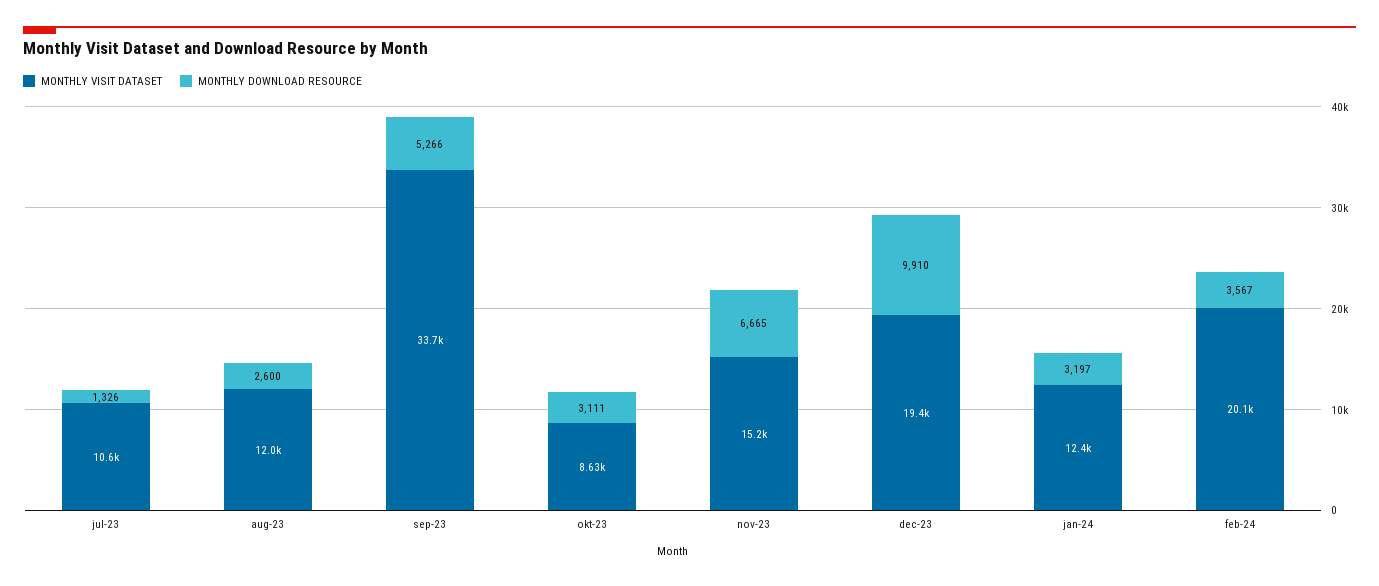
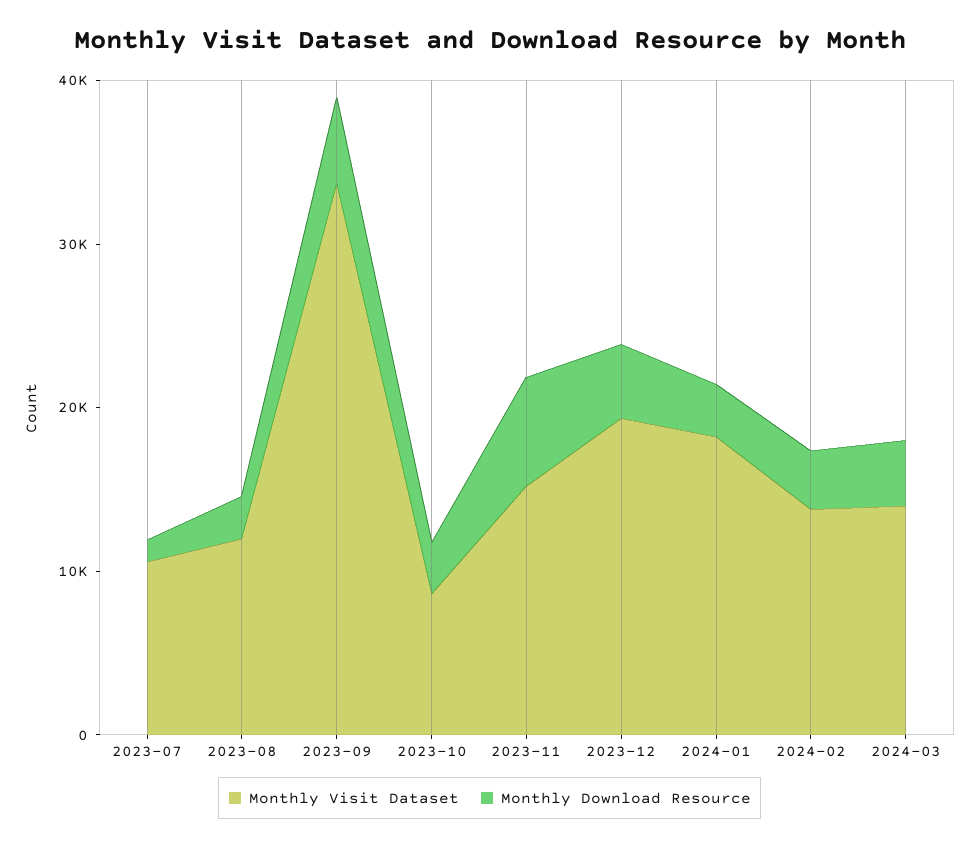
MONTHLY DOWNLOAD RESOURCE, dec-23: 9910 -> 4000
MONTHLY VISIT DATASET, jan-24: 12400 -> 18000
MONTHLY VISIT DATASET, feb-24: 20100 -> 14000
MONTHLY VISIT DATASET, 2024-03: none -> 14000
MONTHLY DOWNLOAD RESOURCE, 2024-03: none -> 4000

